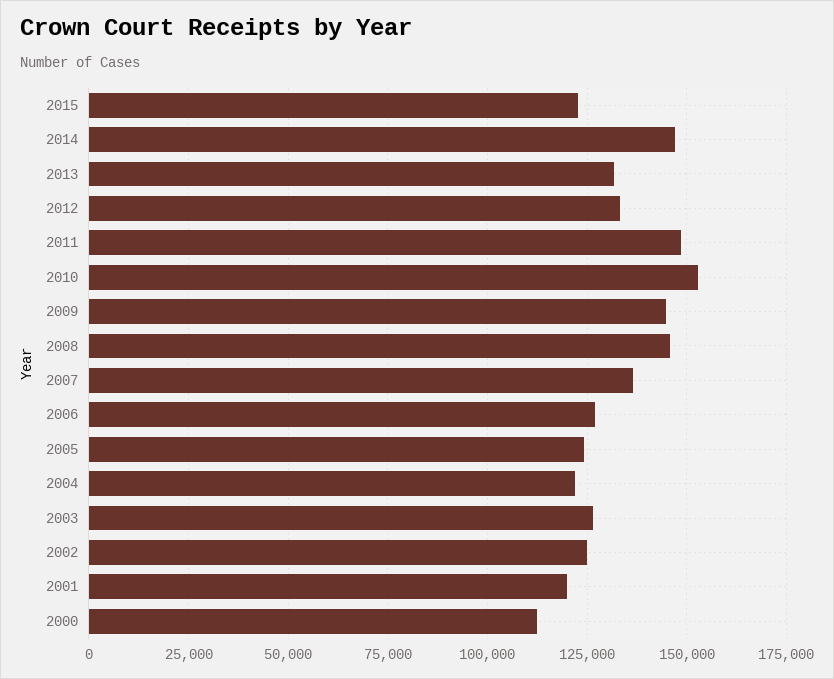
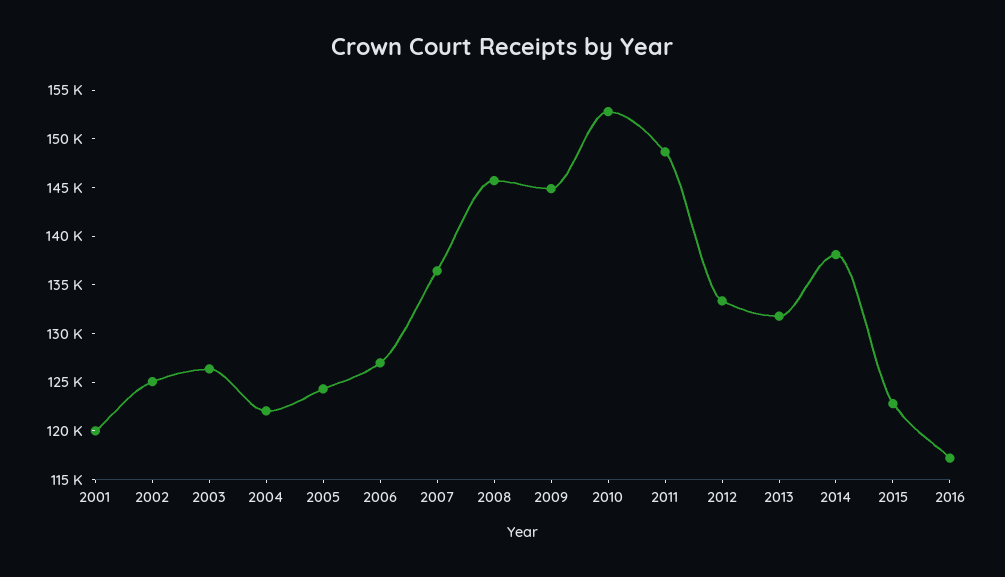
2014: 147500 -> 138000
2000: 112500 -> none
2016: none -> 117000

